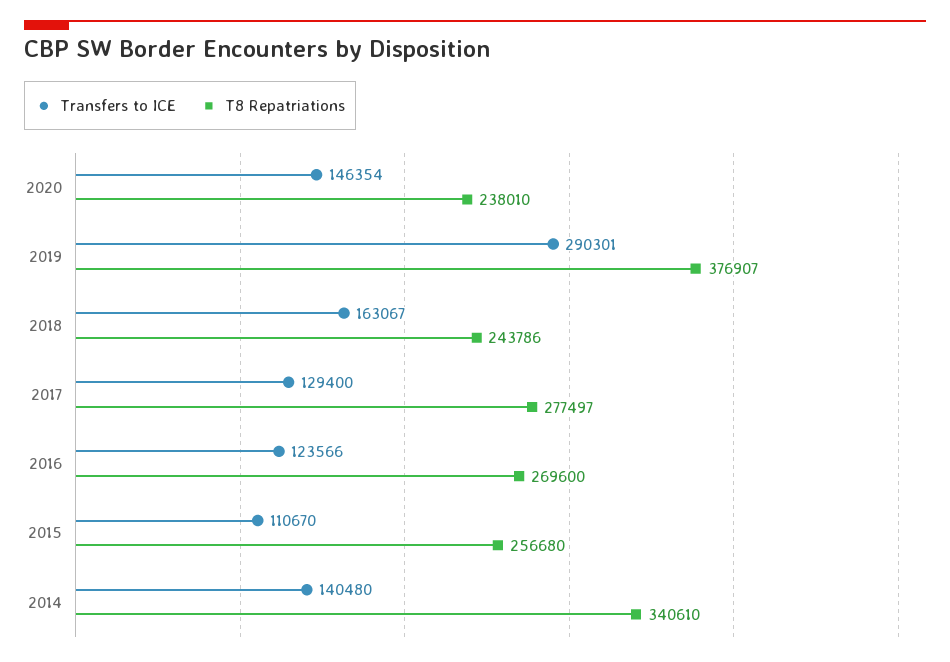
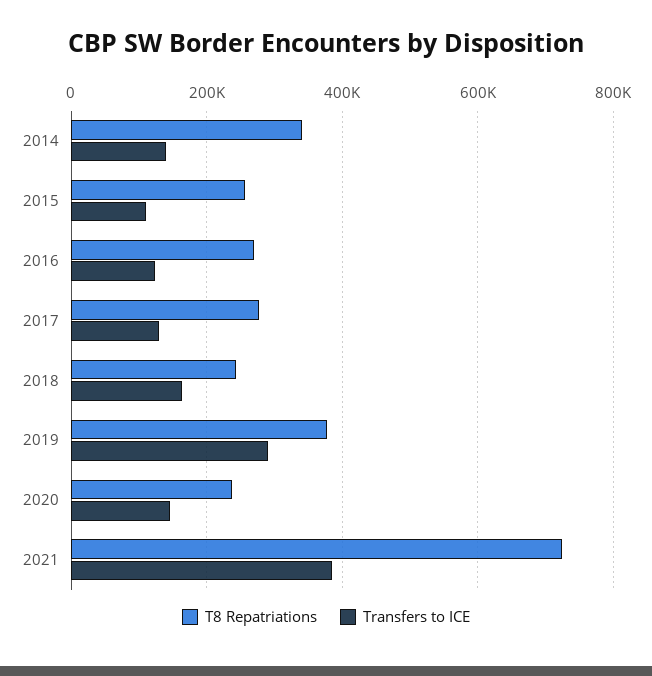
T8 Repatriations, 2021: none -> 720000
Transfers to ICE, 2021: none -> 380000

